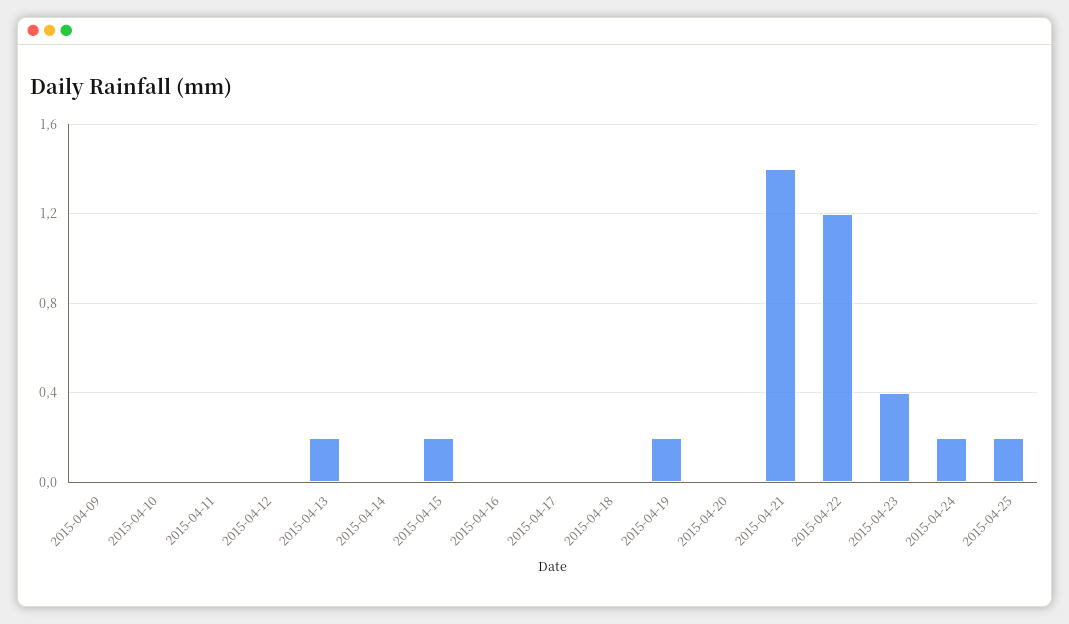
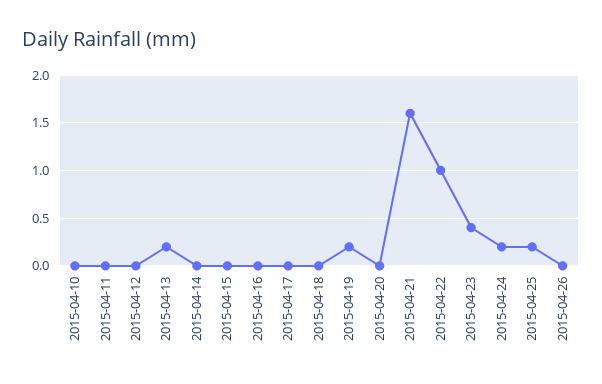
2015-04-09: 0 -> none
2015-04-15: 0.2 -> 0
2015-04-21: 1.4 -> 1.6
2015-04-22: 1.2 -> 1
2015-04-26: none -> 0

